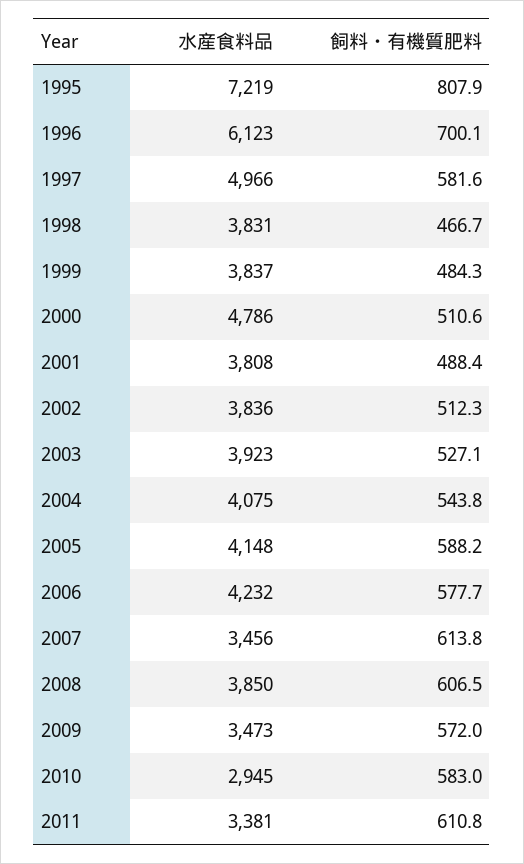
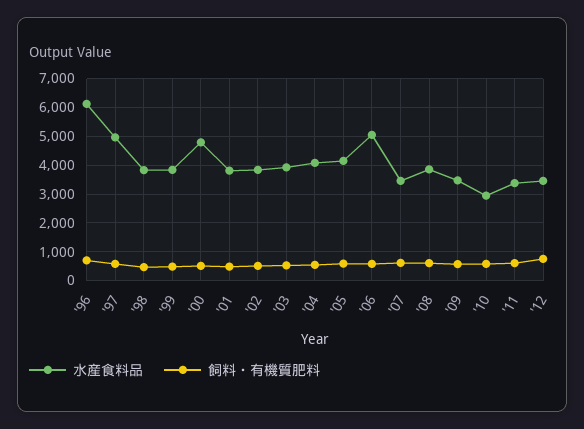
水産食料品, 1995: 7219 -> none
飼料・有機質肥料, 1995: 807.9 -> none
水産食料品, 2006: 4232 -> 5000
水産食料品, '12: none -> 3500
飼料・有機質肥料, '12: none -> 750

